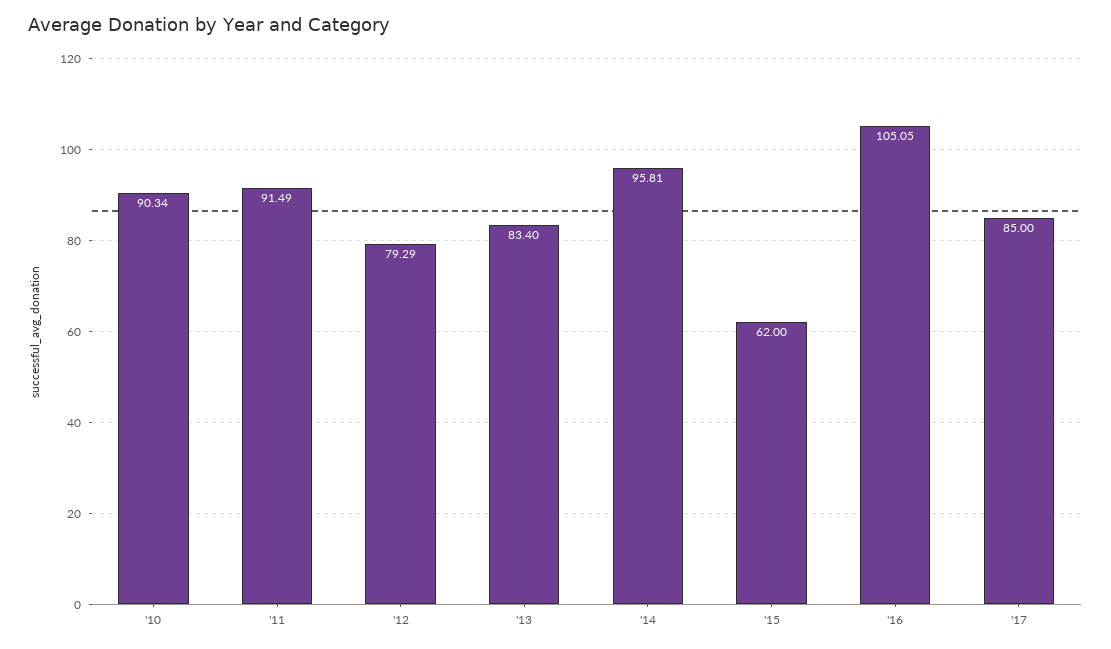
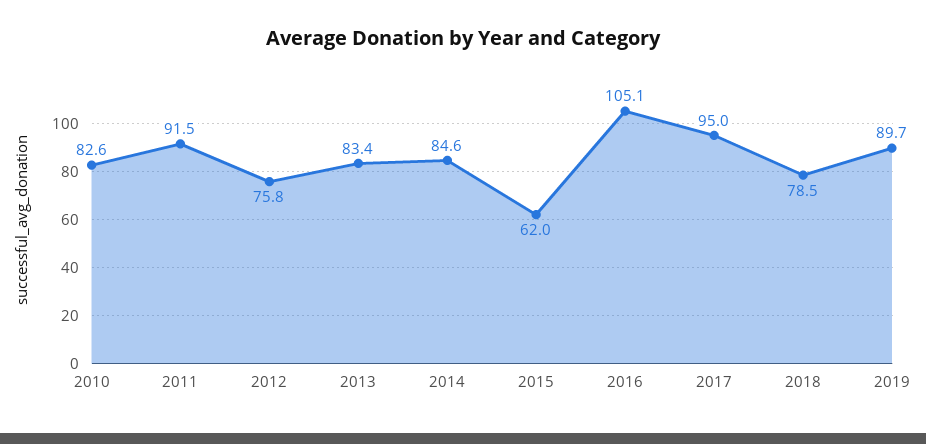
'10: 90.34 -> 82.6
'12: 79.29 -> 75.8
'14: 95.81 -> 84.6
'17: 85 -> 95
2018: none -> 78.5
2019: none -> 89.7

